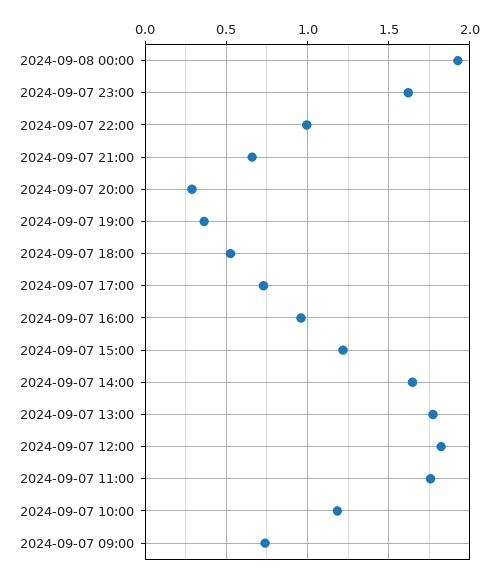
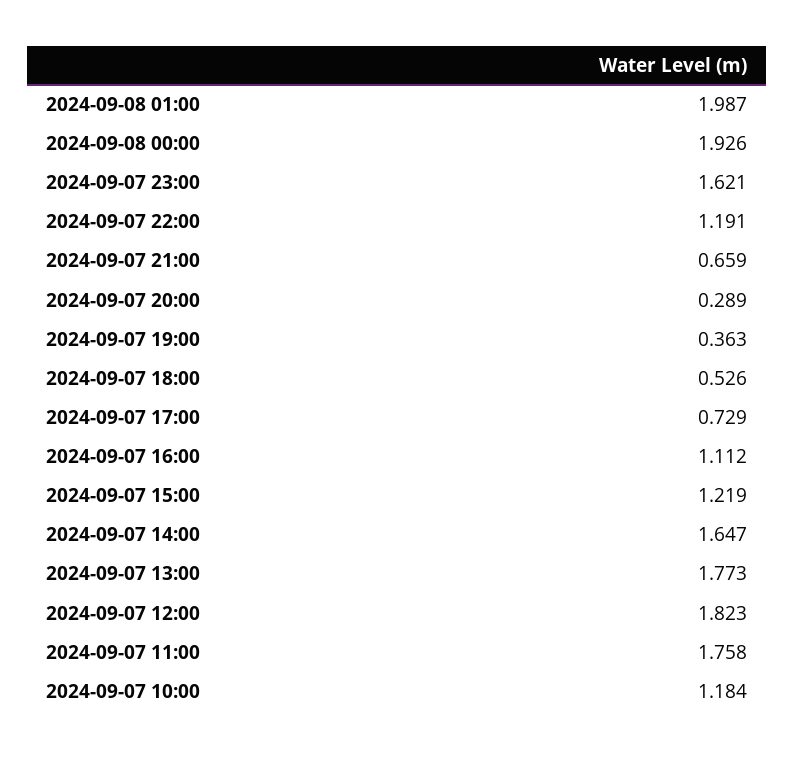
2024-09-07 22:00: 1 -> 1.191
2024-09-07 16:00: 0.95 -> 1.112
2024-09-07 09:00: 0.75 -> none
2024-09-08 01:00: none -> 1.987

